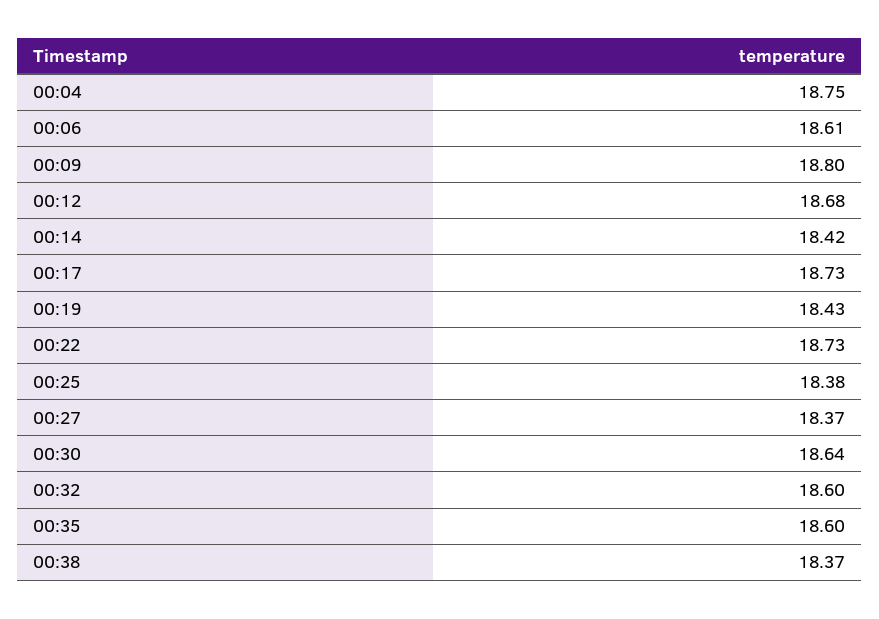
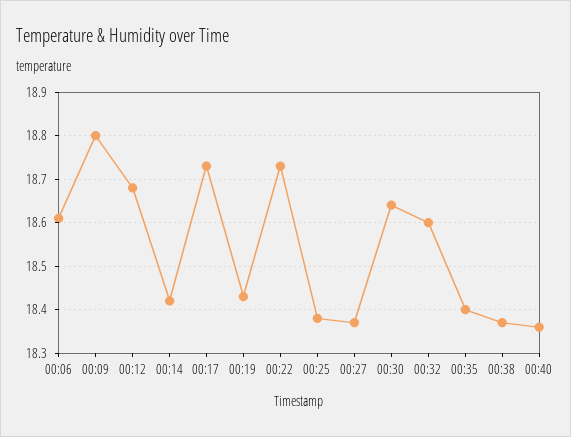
00:04: 18.75 -> none
00:35: 18.6 -> 18.4
00:40: none -> 18.35

